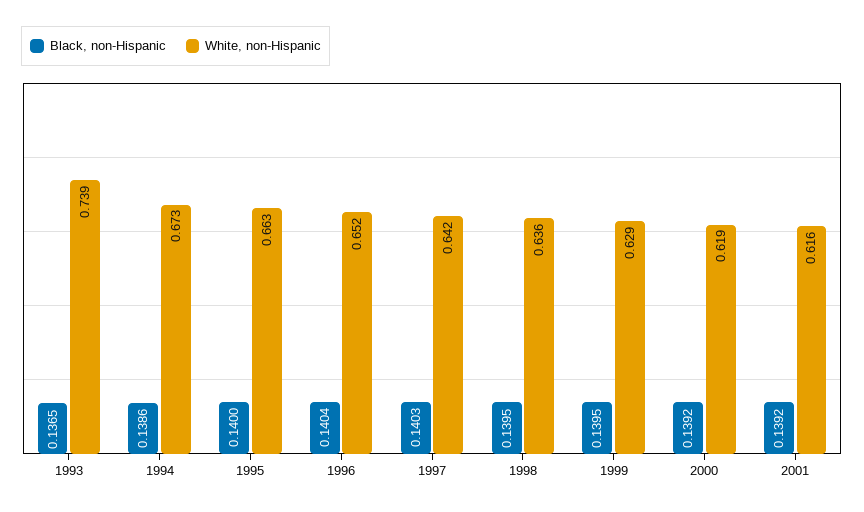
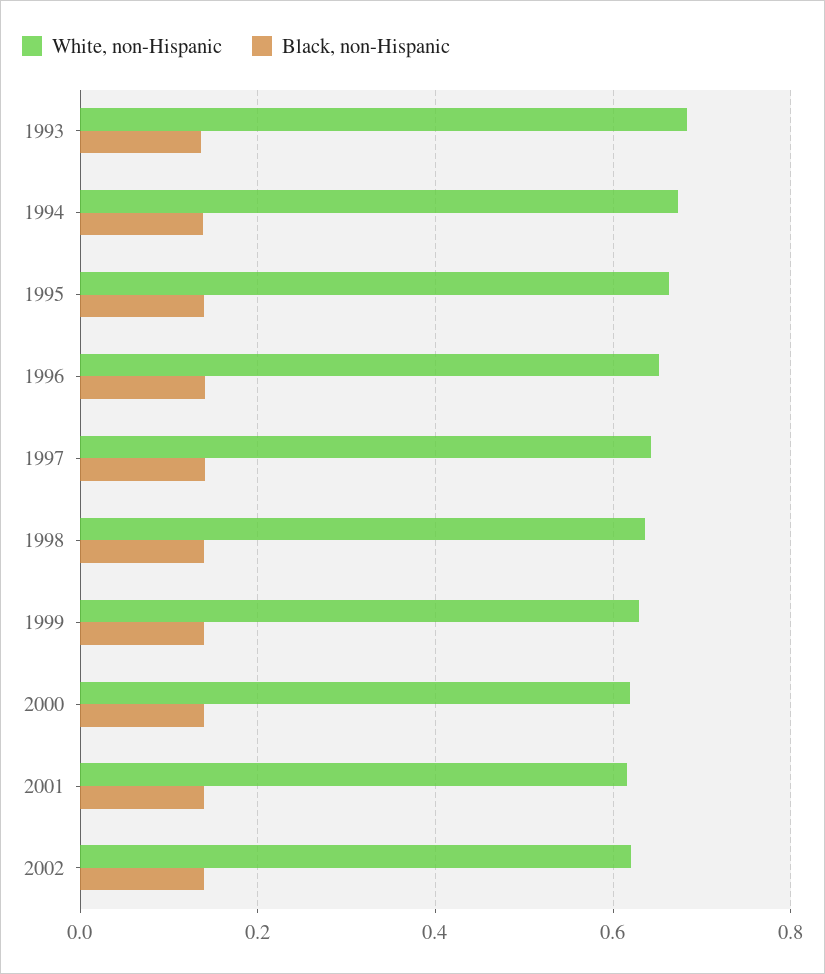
White, non-Hispanic, 1993: 0.739 -> 0.68
White, non-Hispanic, 2002: none -> 0.62
Black, non-Hispanic, 2002: none -> 0.14

